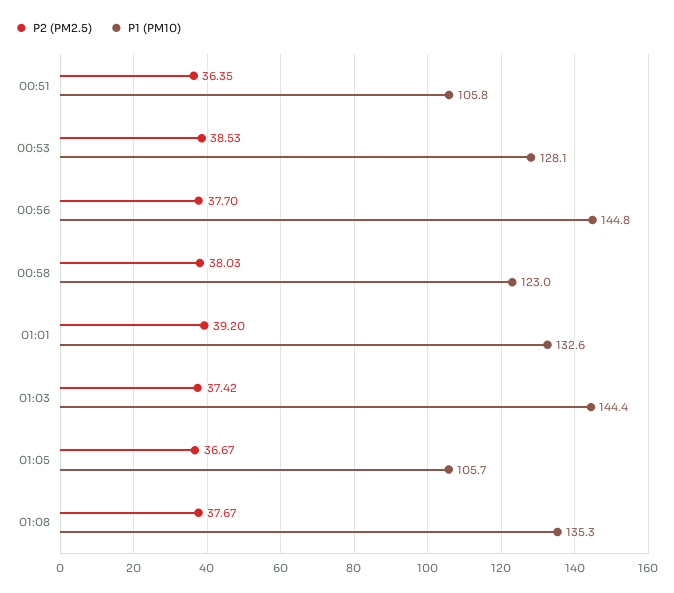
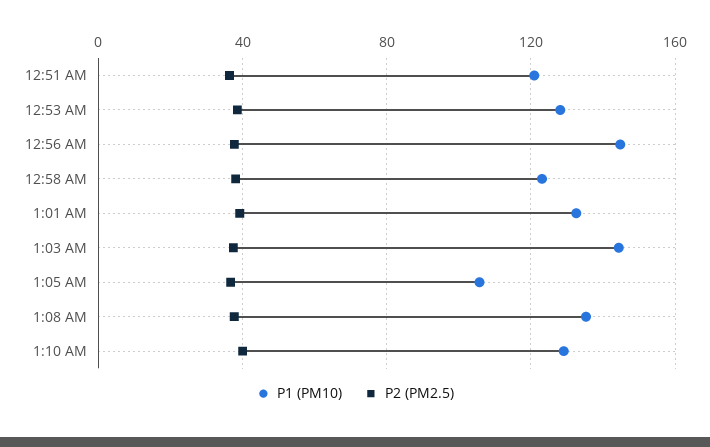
P1 (PM10), 00:51: 105.8 -> 120
P1 (PM10), 1:10 AM: none -> 130
P2 (PM2.5), 1:10 AM: none -> 40

